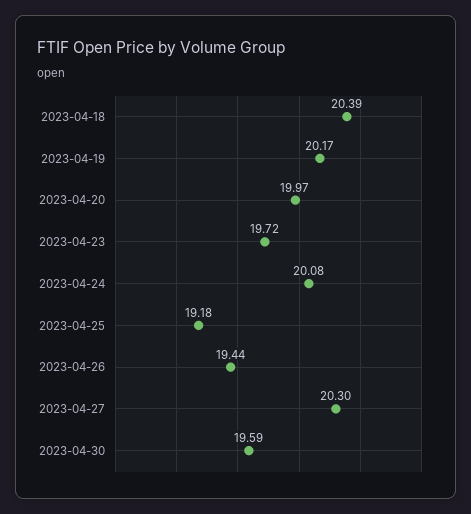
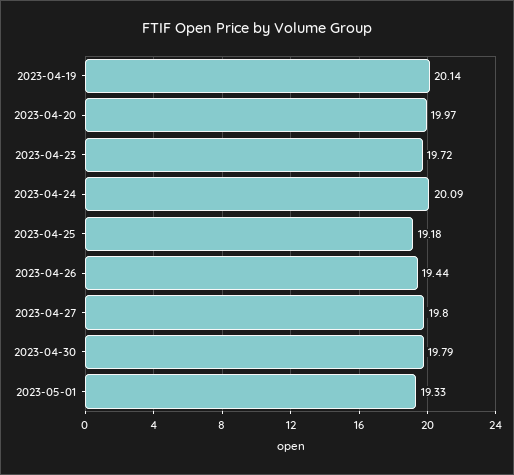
2023-04-18: 20.39 -> none
2023-04-19: 20.17 -> 20.14
2023-04-24: 20.08 -> 20.09
2023-04-27: 20.3 -> 19.8
2023-04-30: 19.59 -> 19.79
2023-05-01: none -> 19.33

